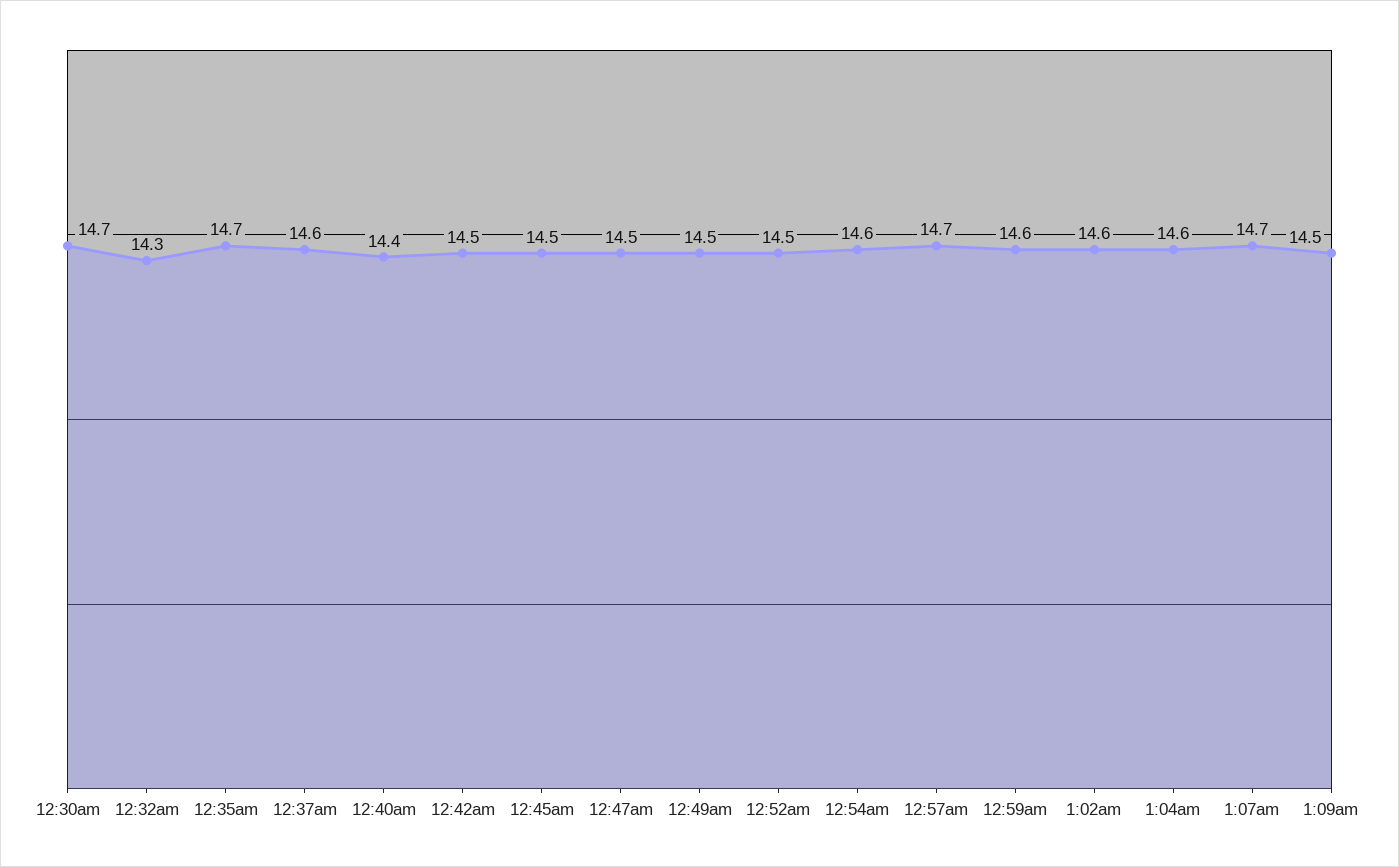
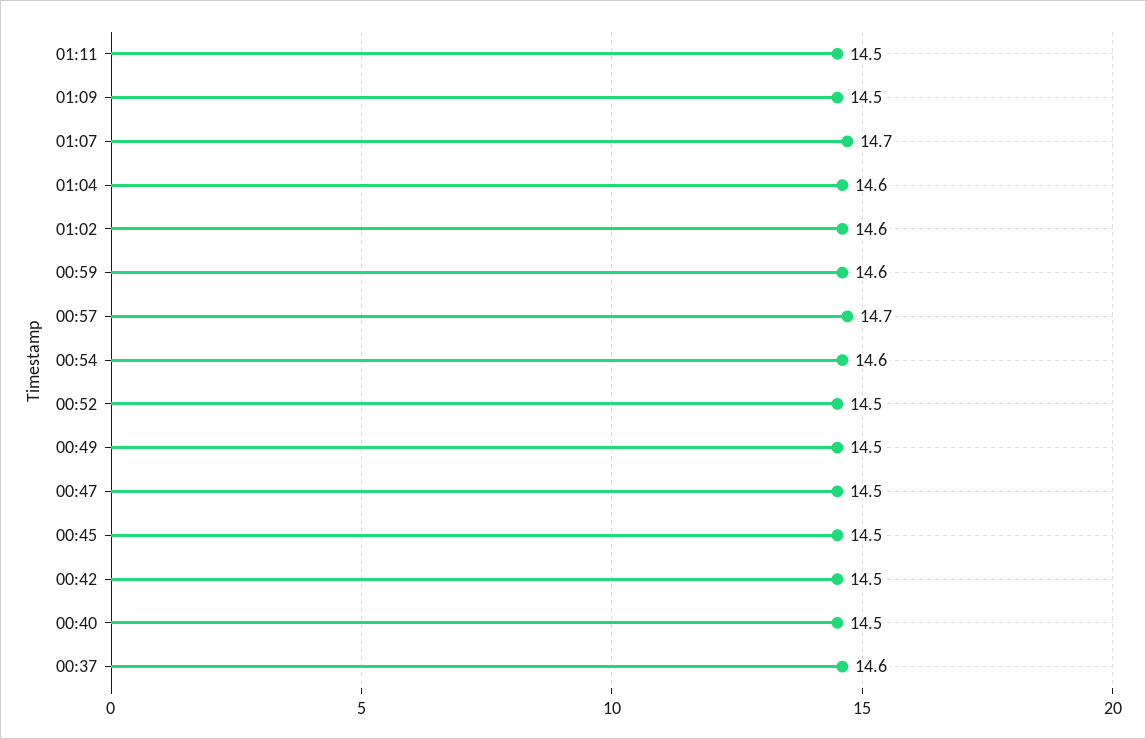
12:30am: 14.7 -> none
12:32am: 14.3 -> none
12:35am: 14.7 -> none
12:40am: 14.4 -> 14.5
01:11: none -> 14.5

